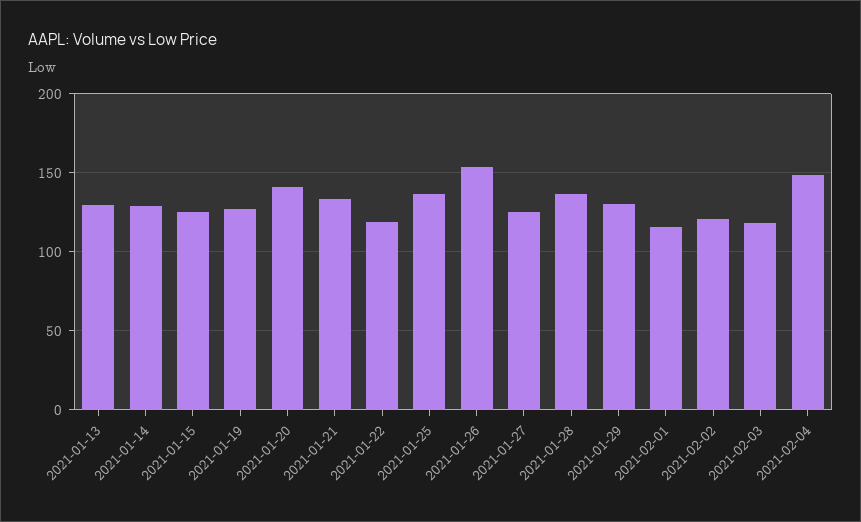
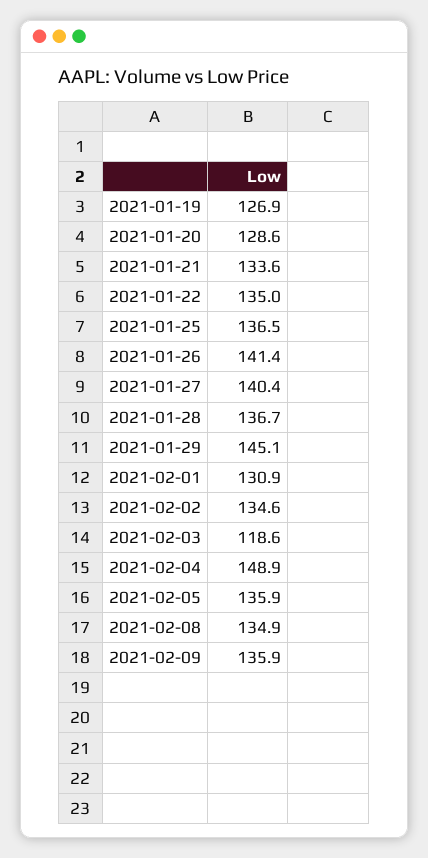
2021-01-13: 130 -> none
2021-01-14: 130 -> none
2021-01-15: 125 -> none
2021-01-20: 140 -> 128.6
2021-01-22: 120 -> 135
2021-01-26: 155 -> 141.4
2021-01-27: 125 -> 140.4
2021-01-29: 130 -> 145.1
2021-02-01: 115 -> 130.9
2021-02-02: 120 -> 134.6
2021-02-05: none -> 135.9
2021-02-08: none -> 134.9
2021-02-09: none -> 135.9

